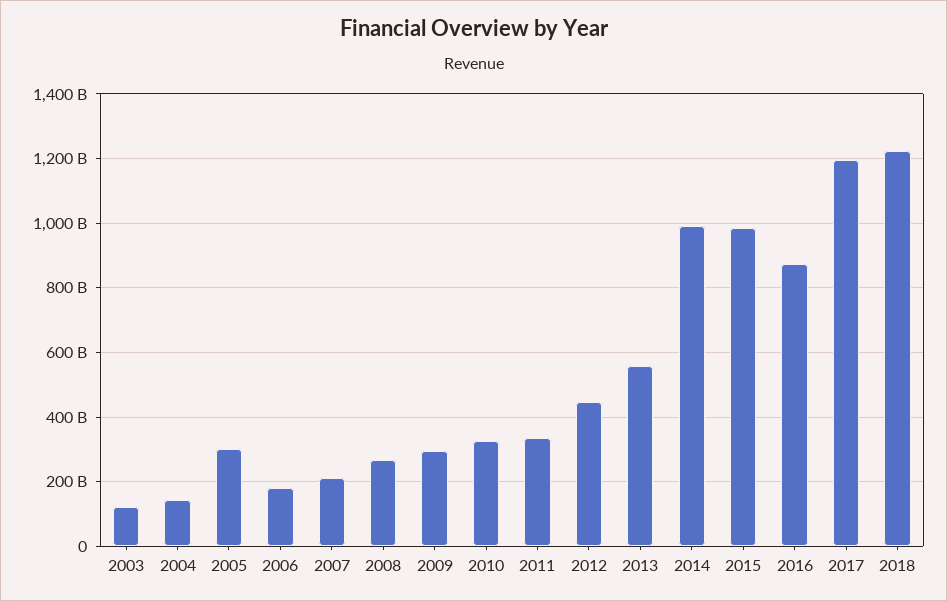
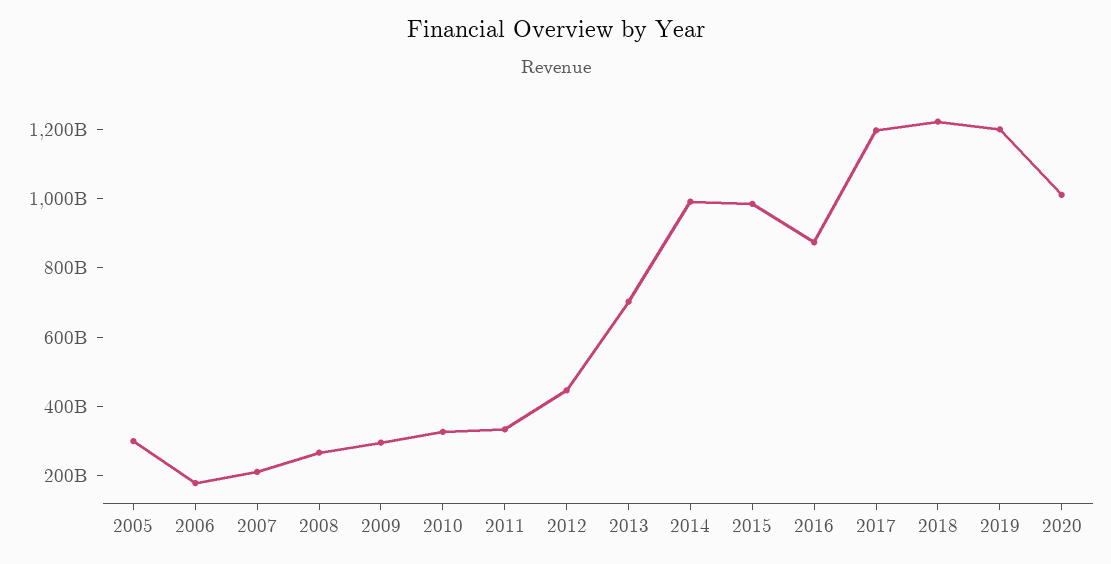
2003: 120000000000 -> none
2004: 140000000000 -> none
2013: 560000000000 -> 700000000000
2019: none -> 1200000000000
2020: none -> 1000000000000

